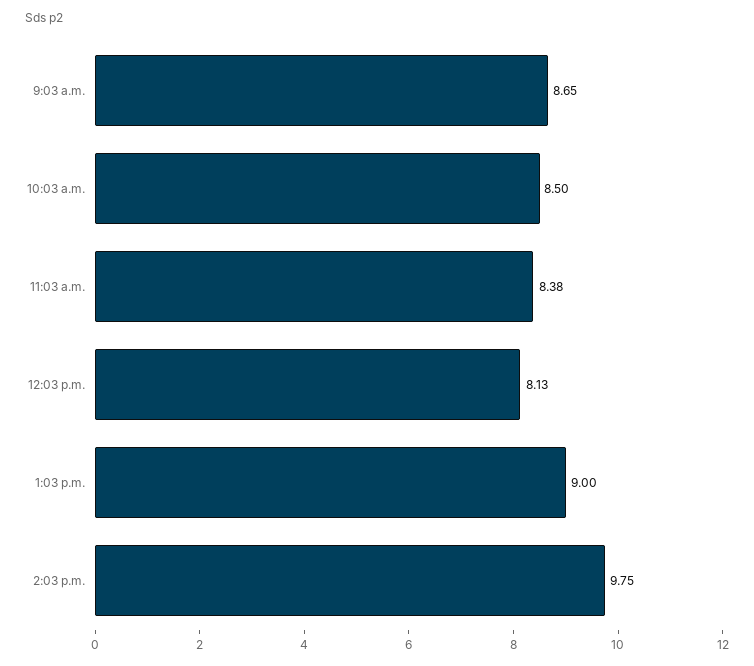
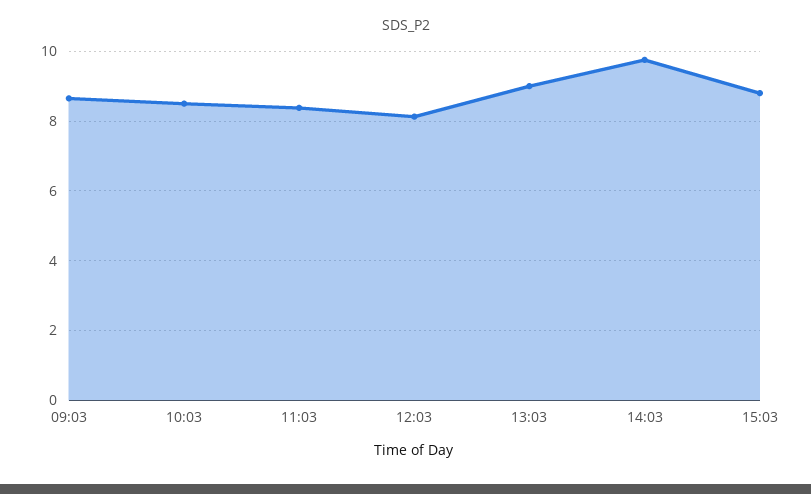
15:03: none -> 8.8

